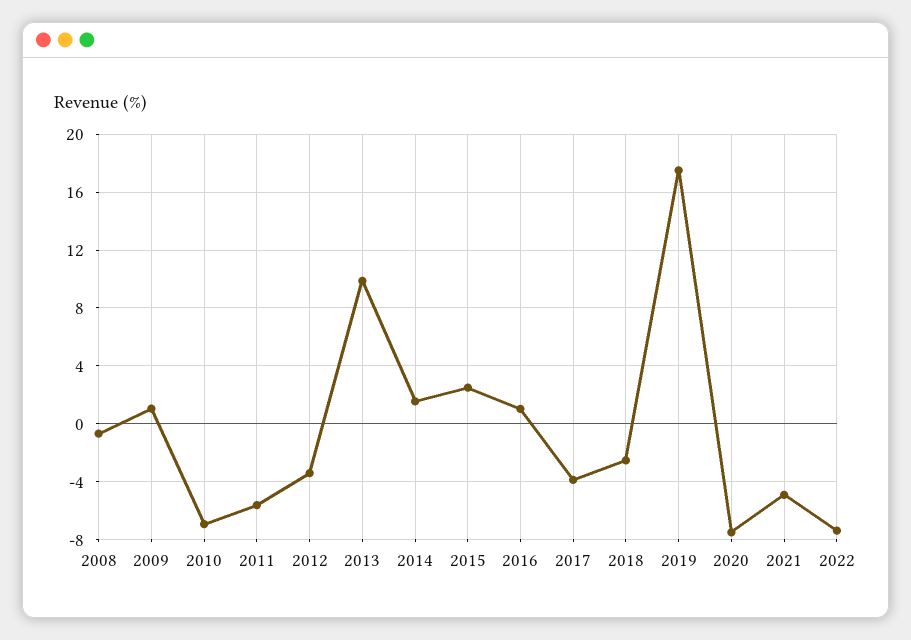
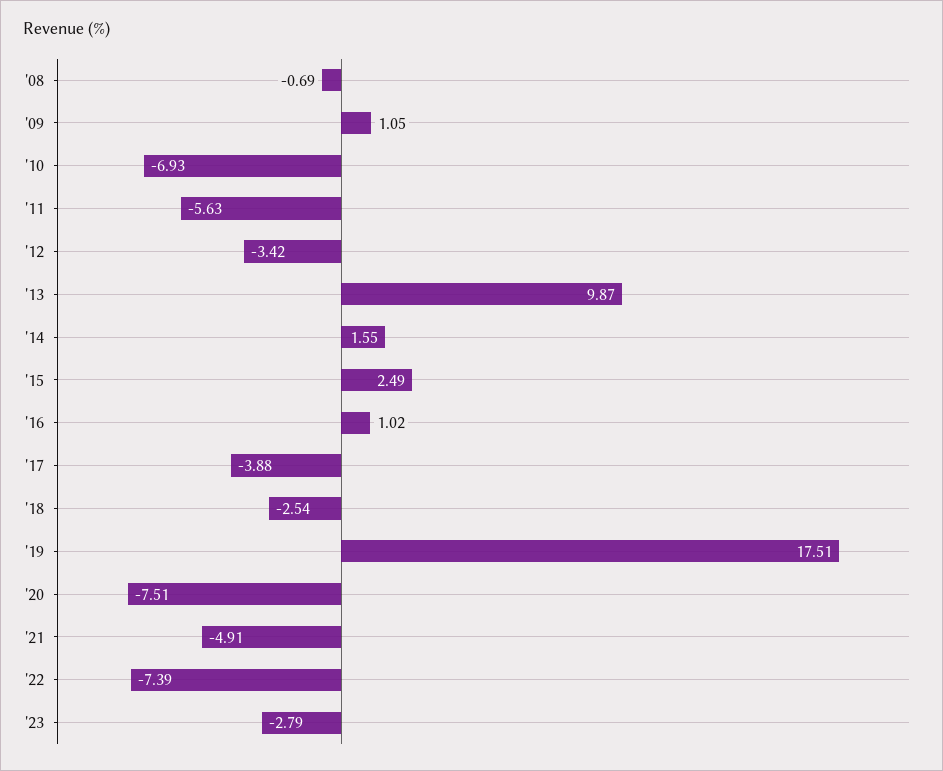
'23: none -> -2.79

